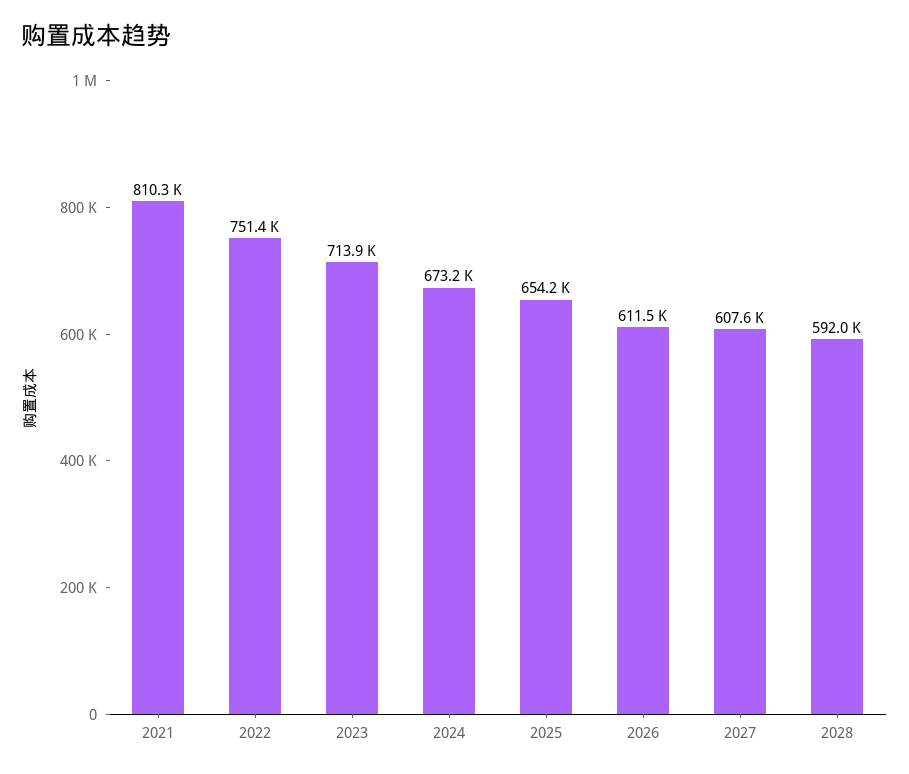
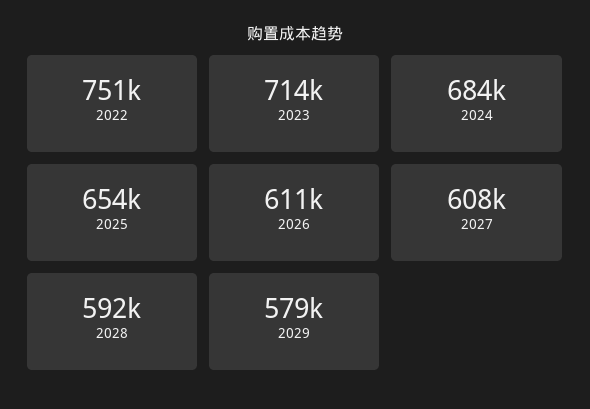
2021: 810300 -> none
2024: 673200 -> 684000
2029: none -> 579000

